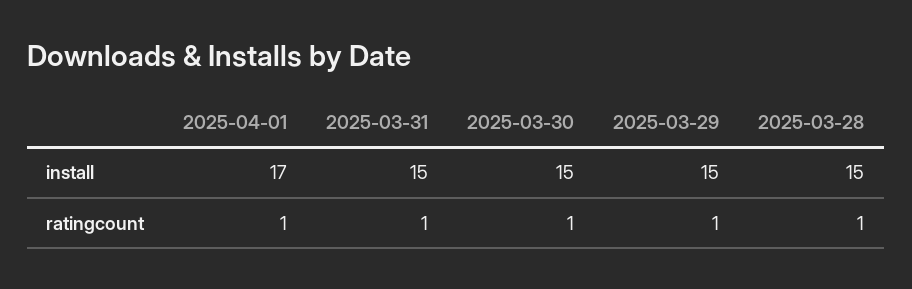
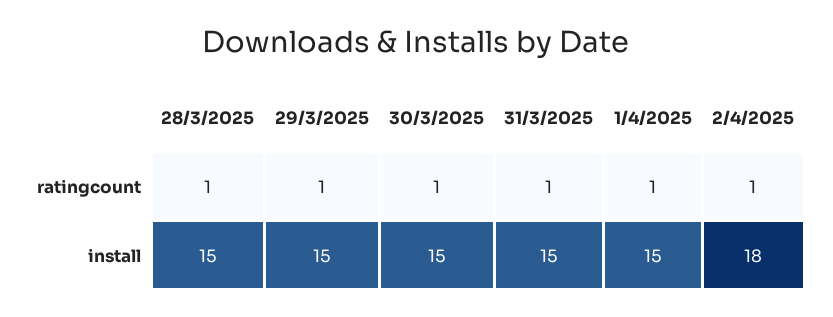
2025-04-01, install: 17 -> 15
2/4/2025, ratingcount: none -> 1
2/4/2025, install: none -> 18

